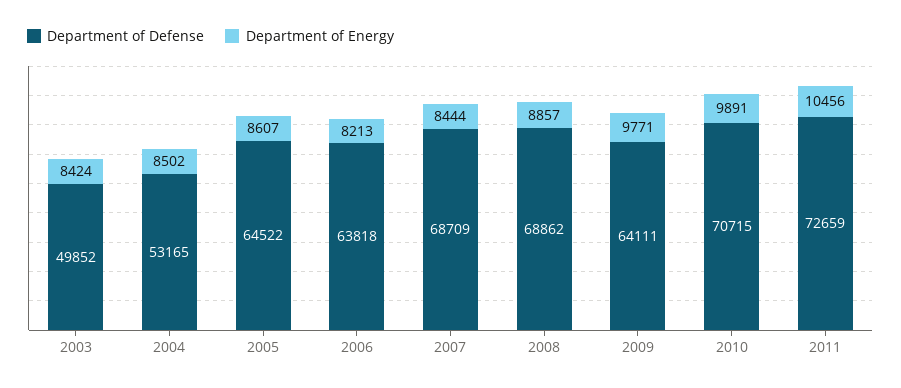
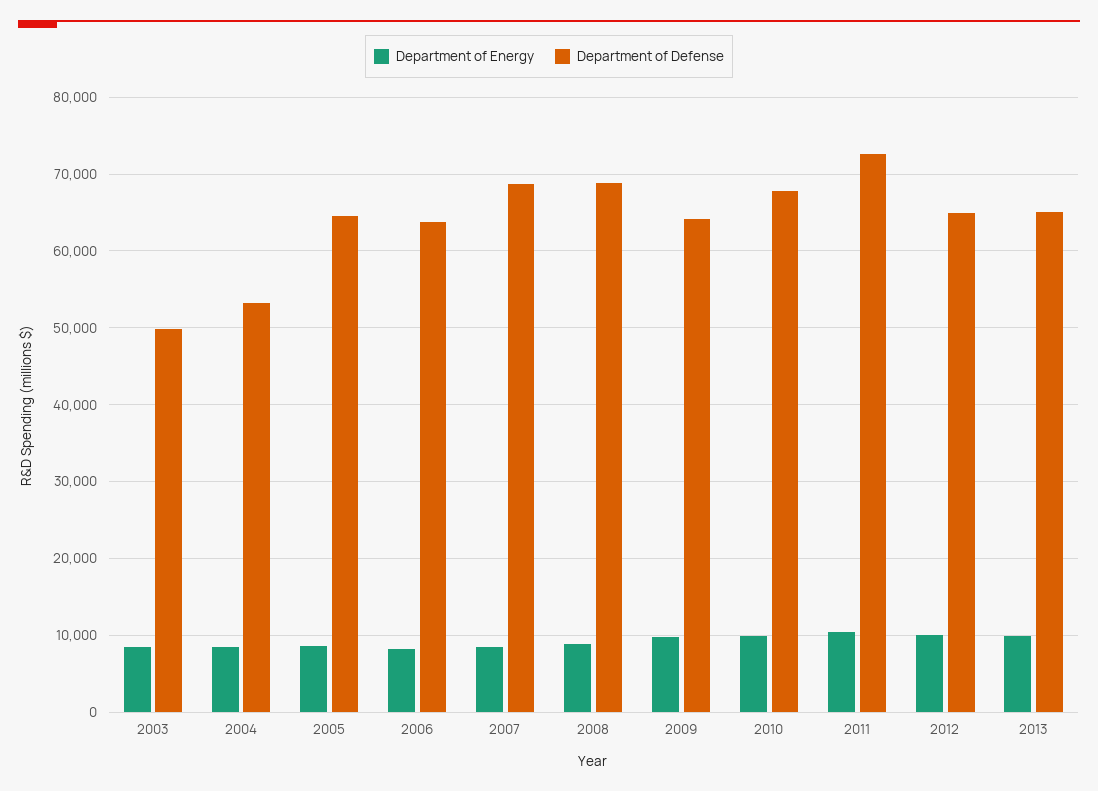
Department of Defense, 2010: 70715 -> 68000
Department of Energy, 2012: none -> 10000
Department of Defense, 2012: none -> 65000
Department of Energy, 2013: none -> 10000
Department of Defense, 2013: none -> 65000

